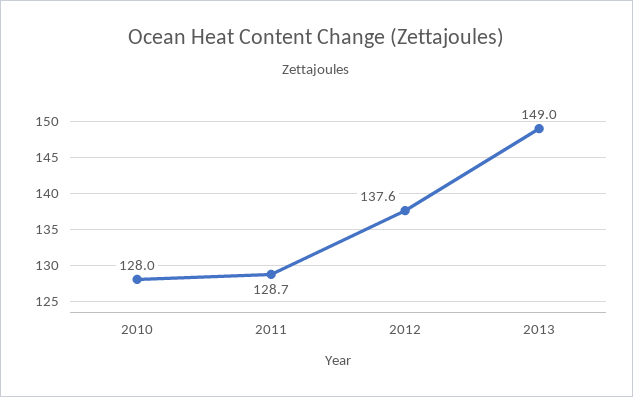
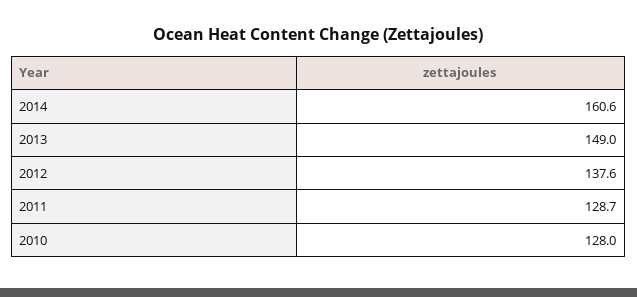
2014: none -> 160.6

